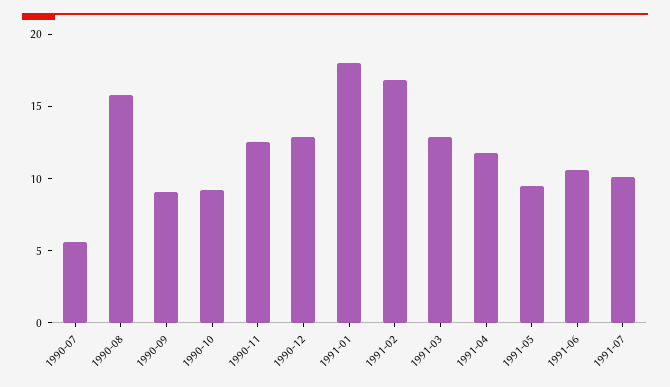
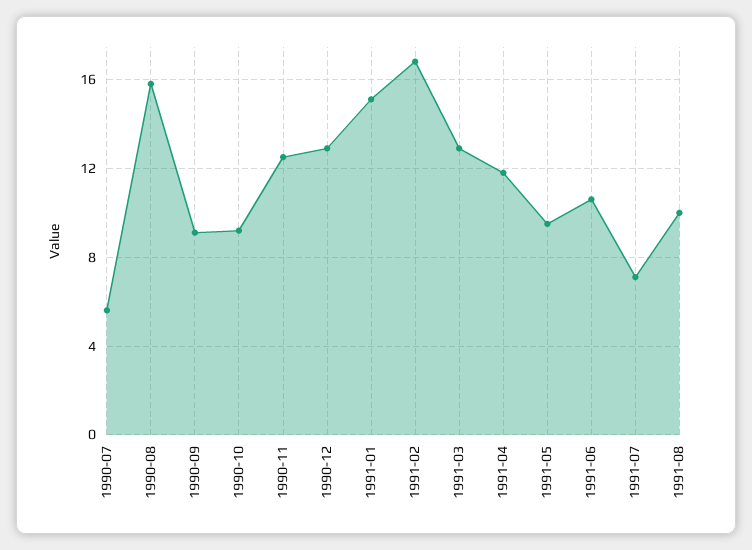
1991-01: 18 -> 15
1991-07: 10 -> 7
1991-08: none -> 10

